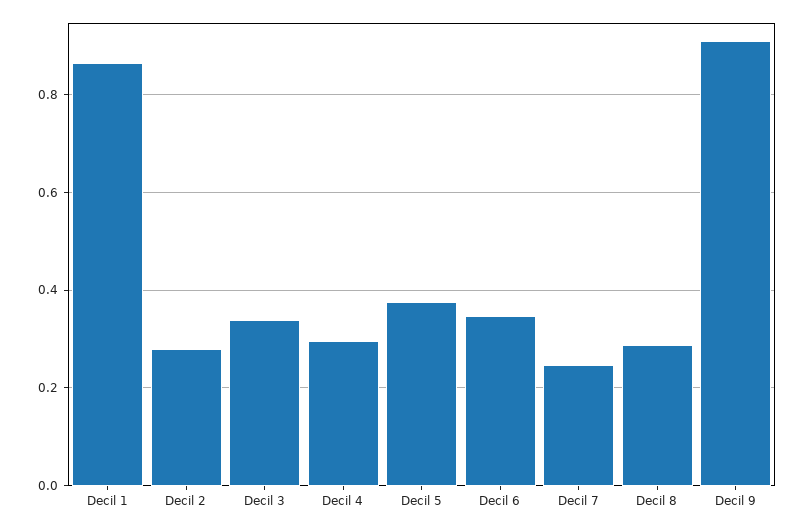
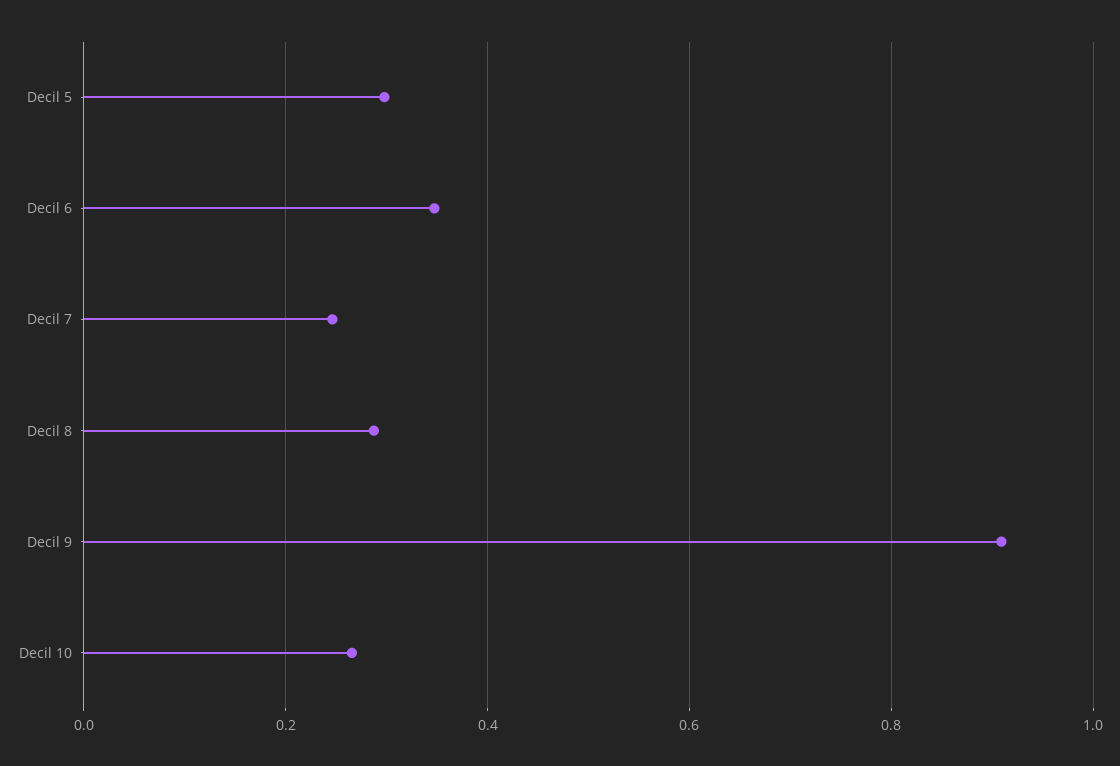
Decil 1: 0.86 -> none
Decil 2: 0.28 -> none
Decil 3: 0.34 -> none
Decil 4: 0.3 -> none
Decil 5: 0.38 -> 0.3
Decil 10: none -> 0.26

